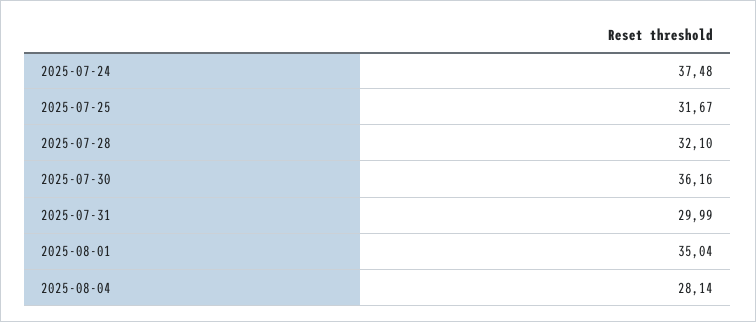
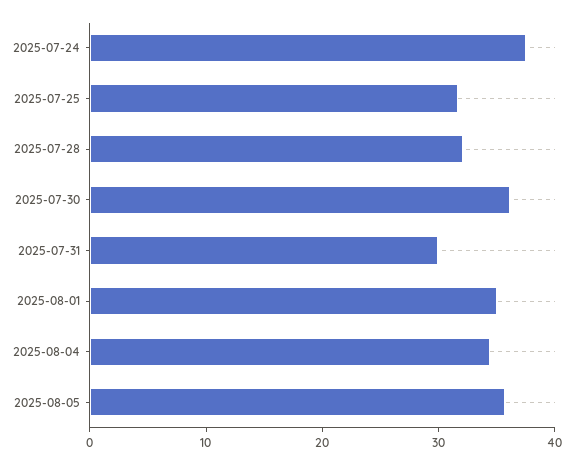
2025-08-04: 28.14 -> 34
2025-08-05: none -> 36

